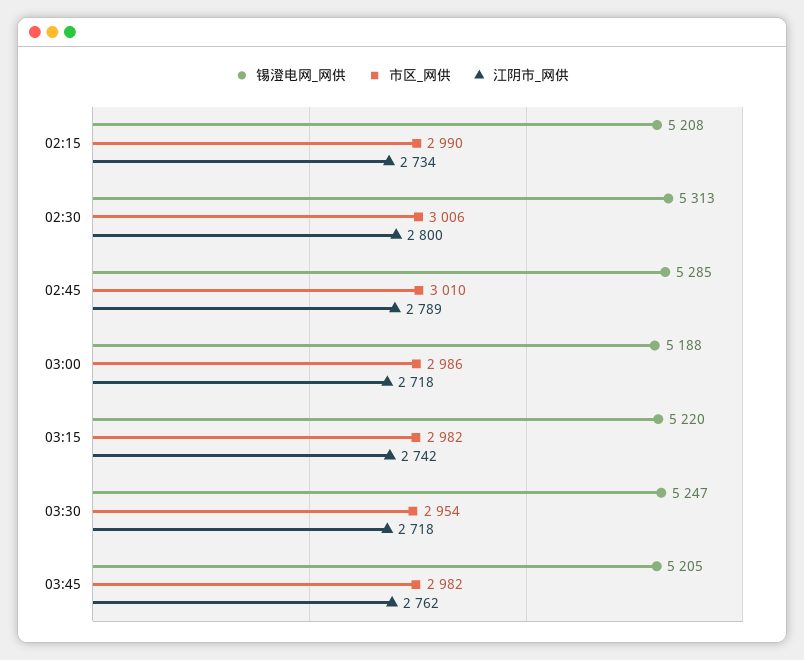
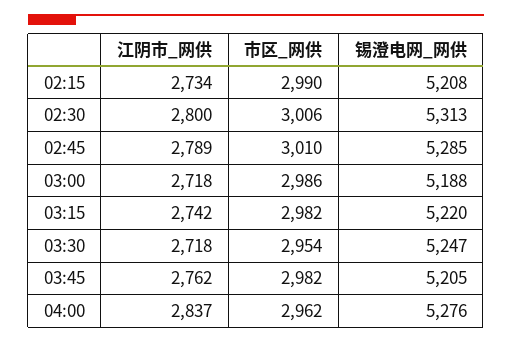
江阴市_网供, 04:00: none -> 2837
市区_网供, 04:00: none -> 2962
锡澄电网_网供, 04:00: none -> 5276

